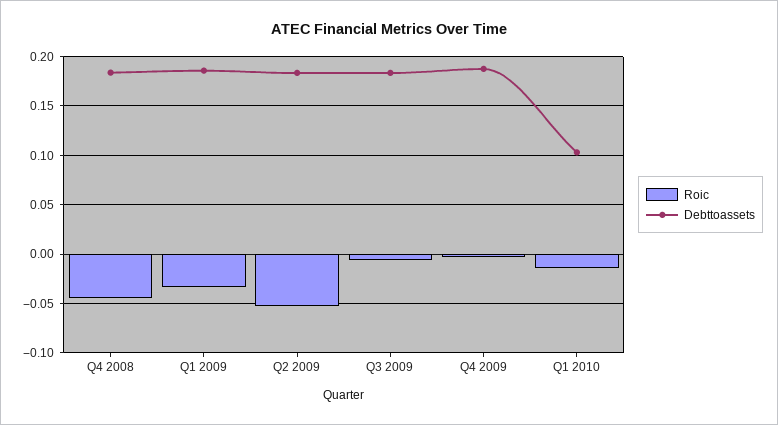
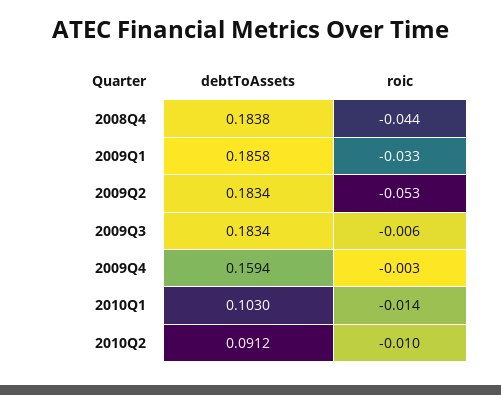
Debttoassets, Q4 2009: 0.19 -> 0.1594
Debttoassets, 2010Q2: none -> 0.0912
Roic, 2010Q2: none -> -0.01

